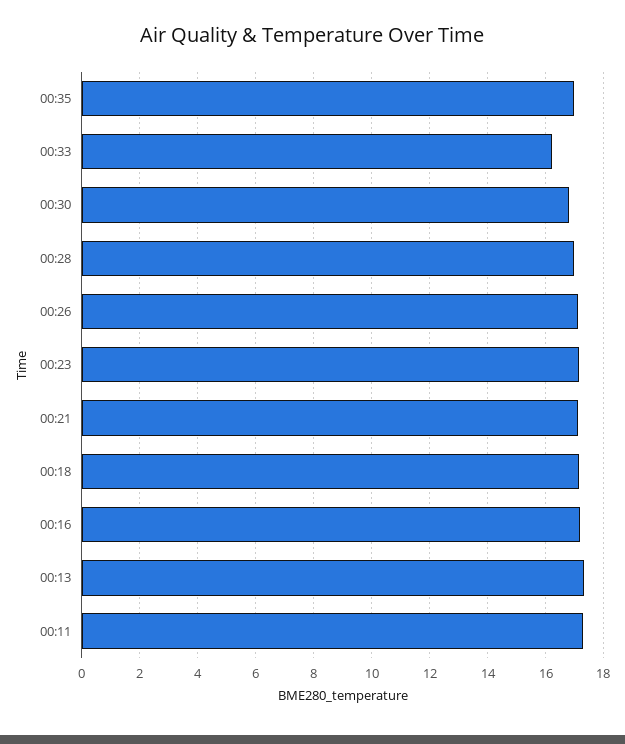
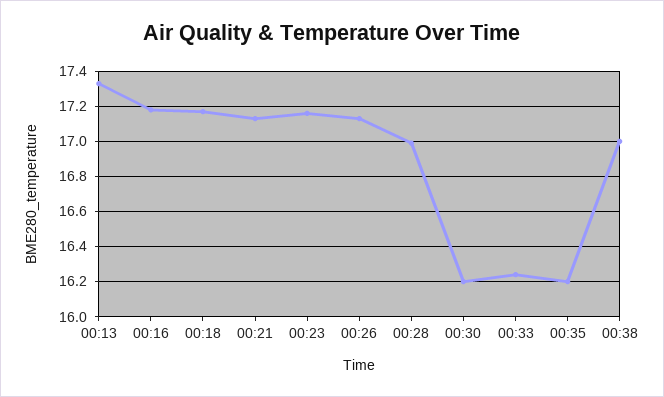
00:35: 17 -> 16.2
00:30: 16.75 -> 16.2
00:11: 17.25 -> none
00:38: none -> 17

